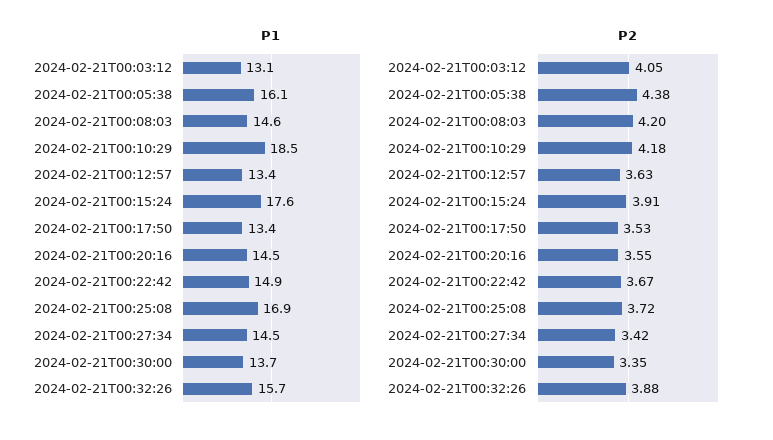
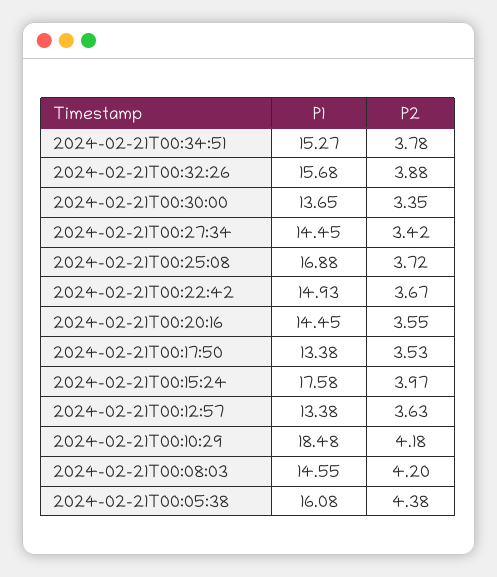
P1, 2024-02-21T00:03:12: 13.1 -> none
P2, 2024-02-21T00:03:12: 4.05 -> none
P2, 2024-02-21T00:15:24: 3.91 -> 3.97
P1, 2024-02-21T00:34:51: none -> 15.27
P2, 2024-02-21T00:34:51: none -> 3.78

